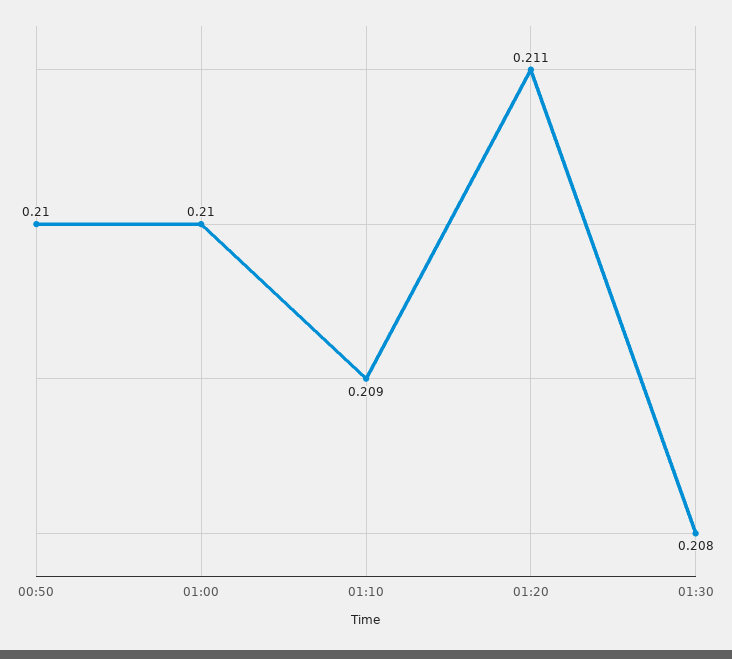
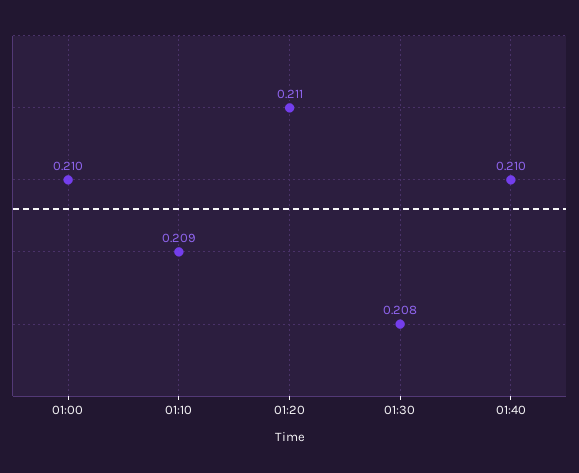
00:50: 0.21 -> none
01:40: none -> 0.21

